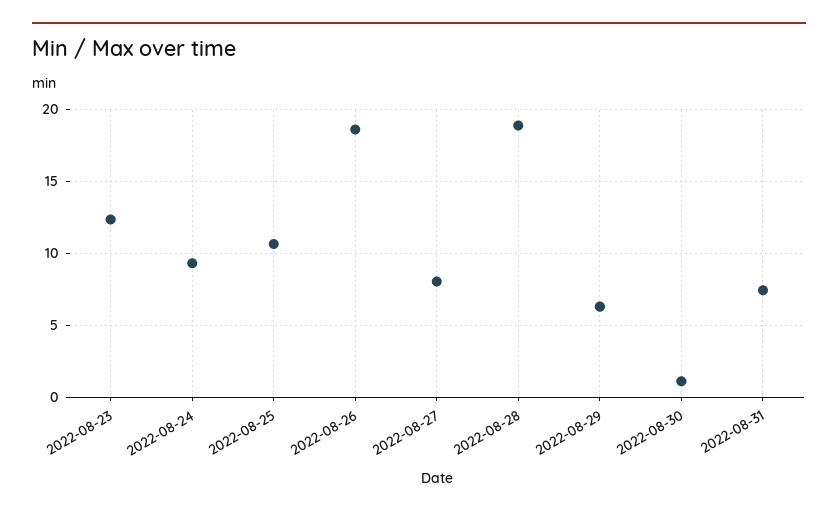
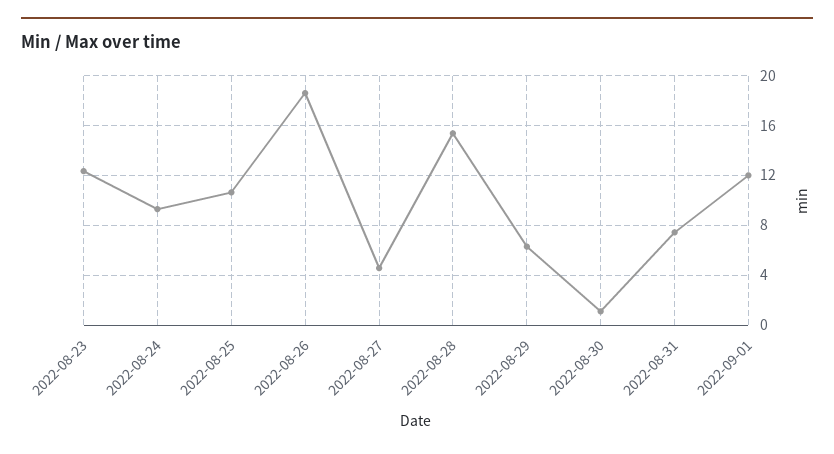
2022-08-27: 8 -> 4.5
2022-08-28: 19 -> 15.5
2022-09-01: none -> 12

